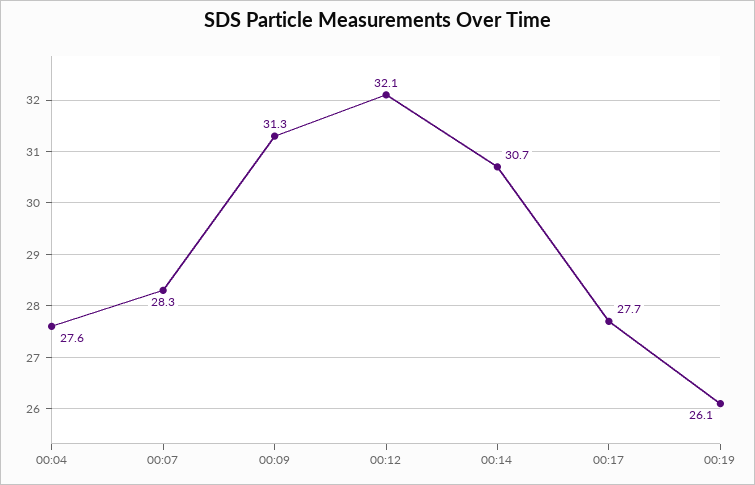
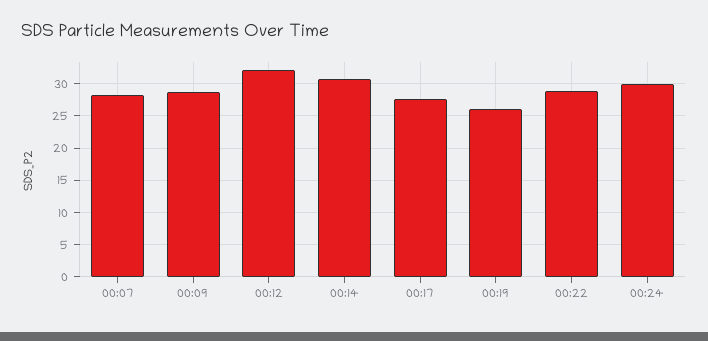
00:04: 27.6 -> none
00:09: 31.3 -> 29
00:22: none -> 29
00:24: none -> 30

